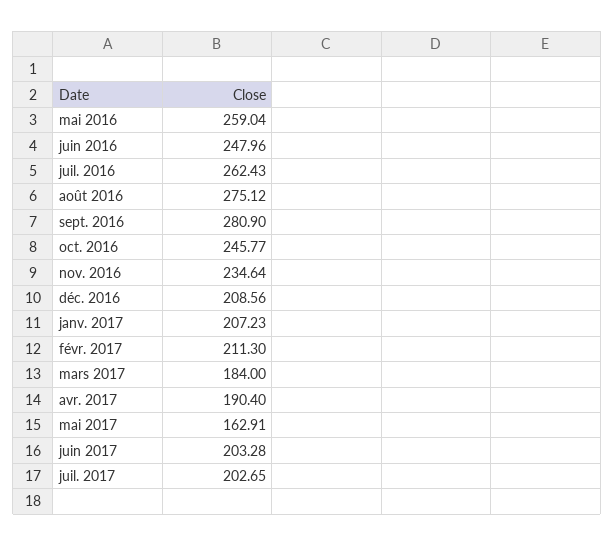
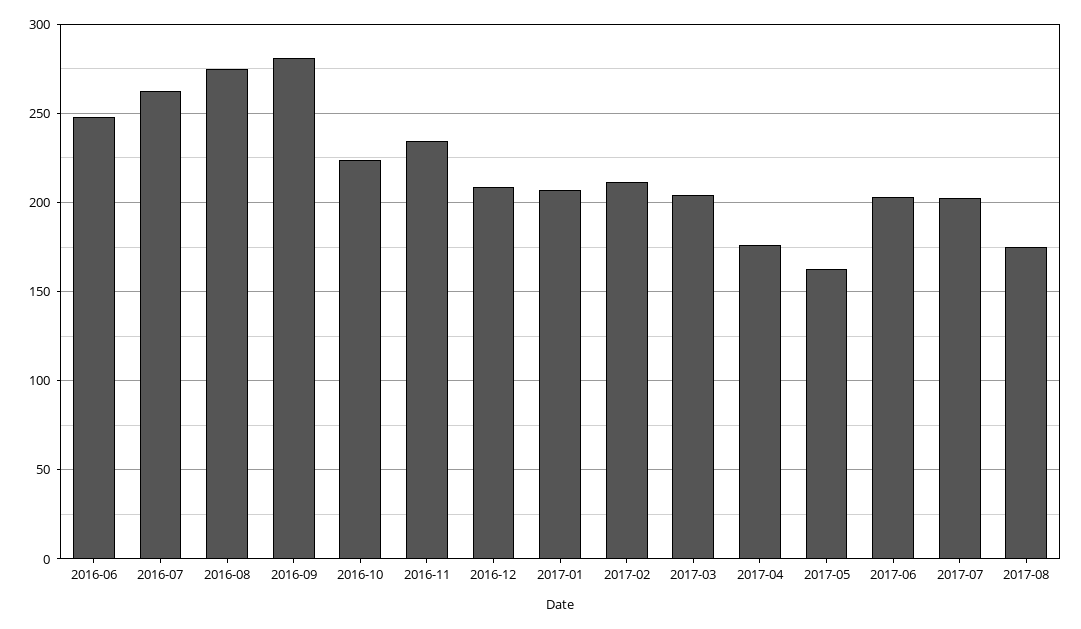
mai 2016: 259.04 -> none
oct. 2016: 245.77 -> 225
mars 2017: 184 -> 205
avr. 2017: 190.4 -> 175
2017-08: none -> 175

